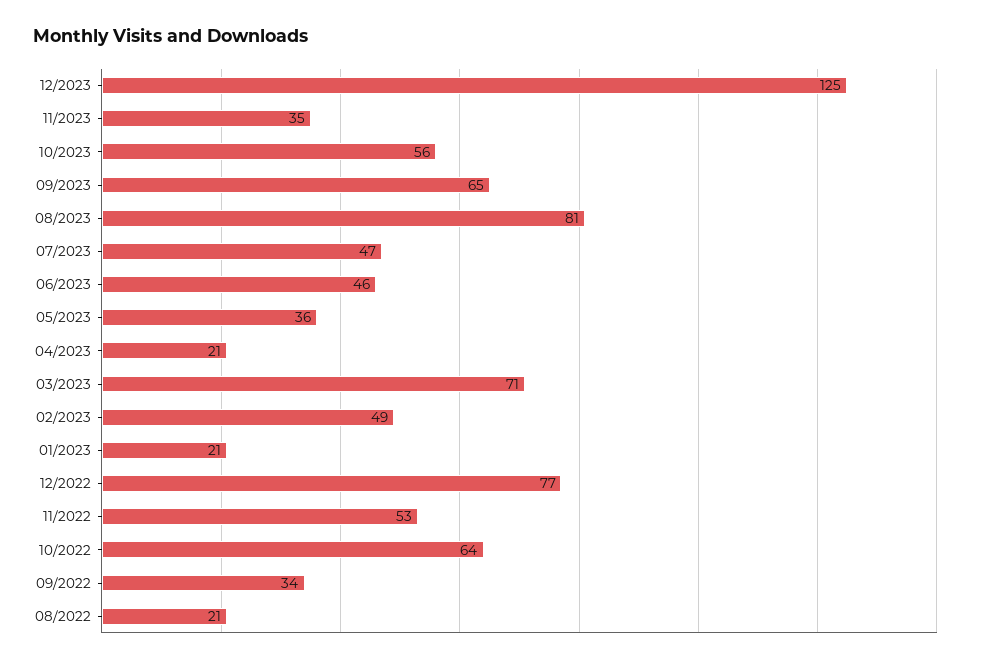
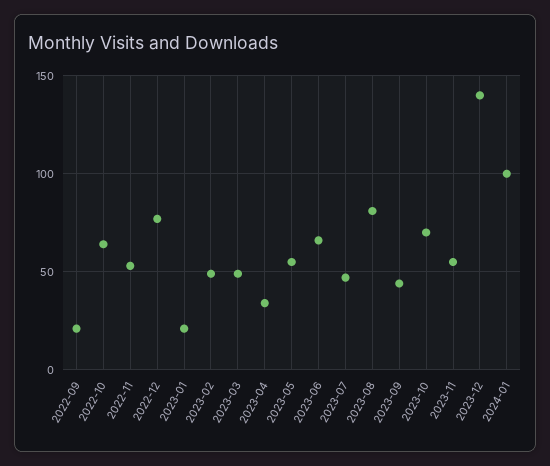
12/2023: 125 -> 140
11/2023: 35 -> 55
10/2023: 56 -> 70
09/2023: 65 -> 45
06/2023: 46 -> 65
05/2023: 36 -> 55
04/2023: 21 -> 35
03/2023: 71 -> 50
09/2022: 34 -> 20
08/2022: 21 -> none
2024-01: none -> 100

